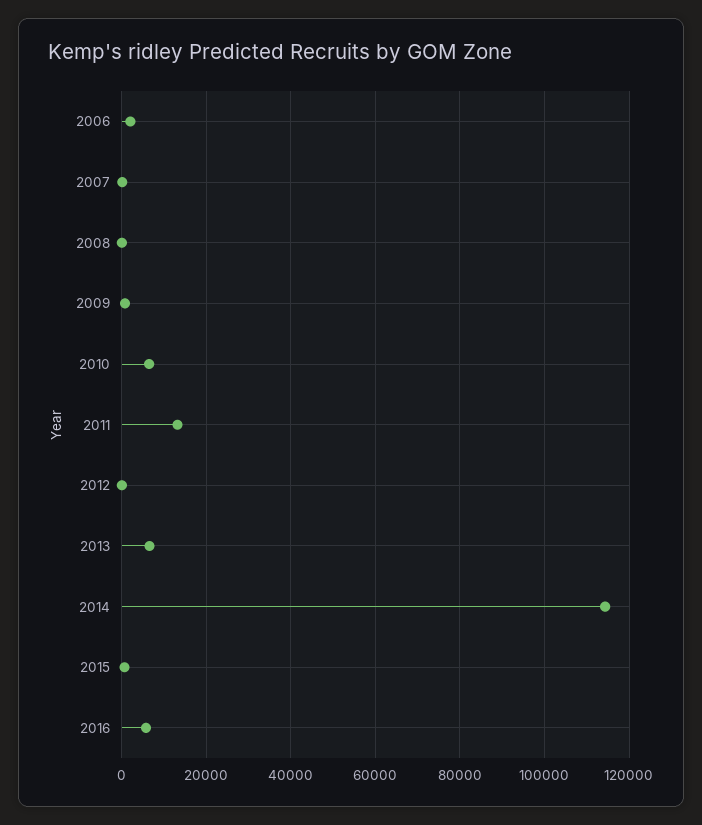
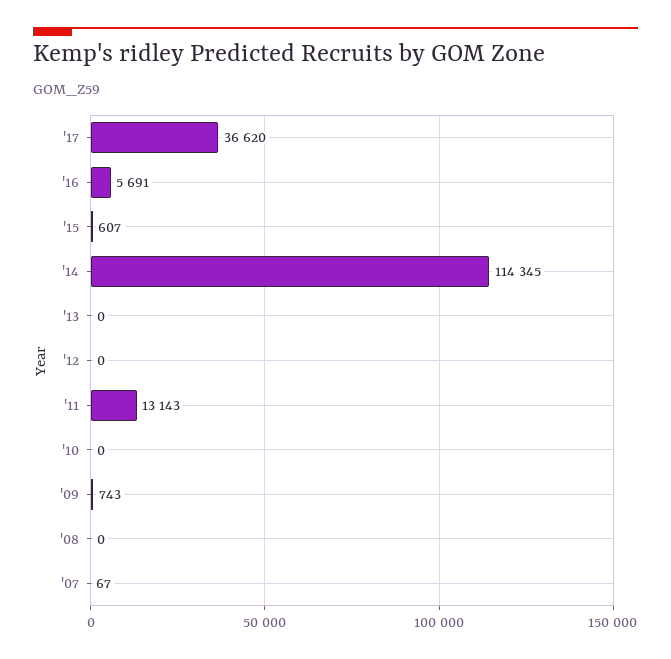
2006: 2000 -> none
2010: 6000 -> 0
2013: 6000 -> 0
'17: none -> 36620

